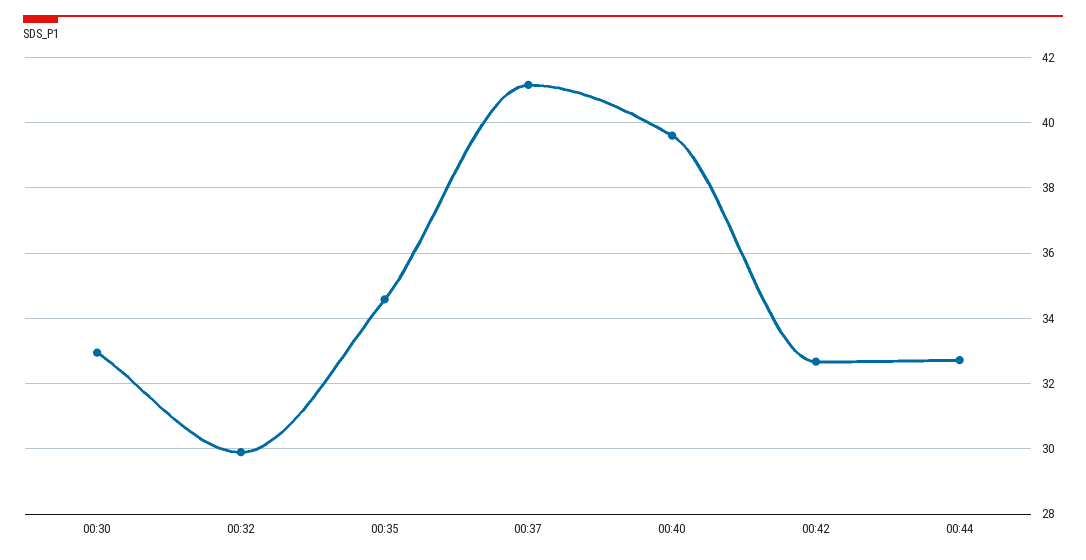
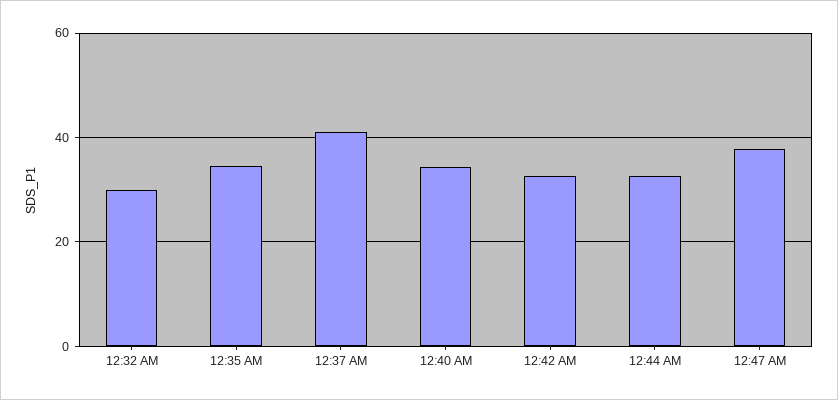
00:30: 33 -> none
00:40: 39.6 -> 34
12:47 AM: none -> 38

